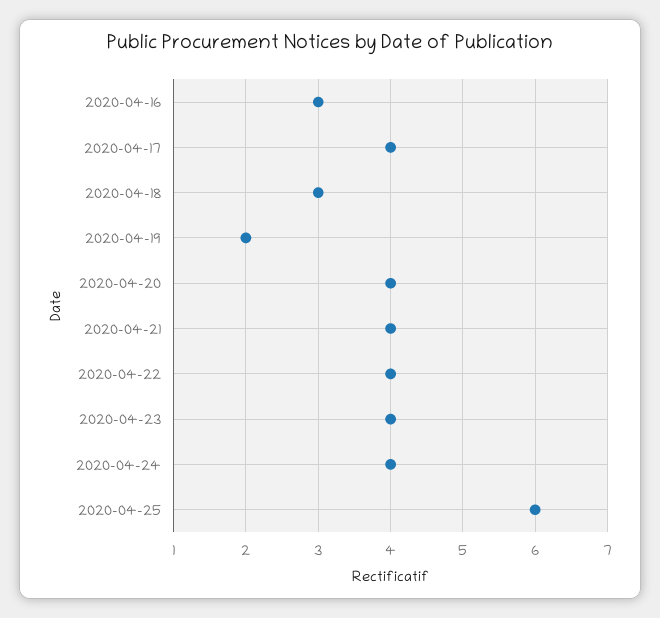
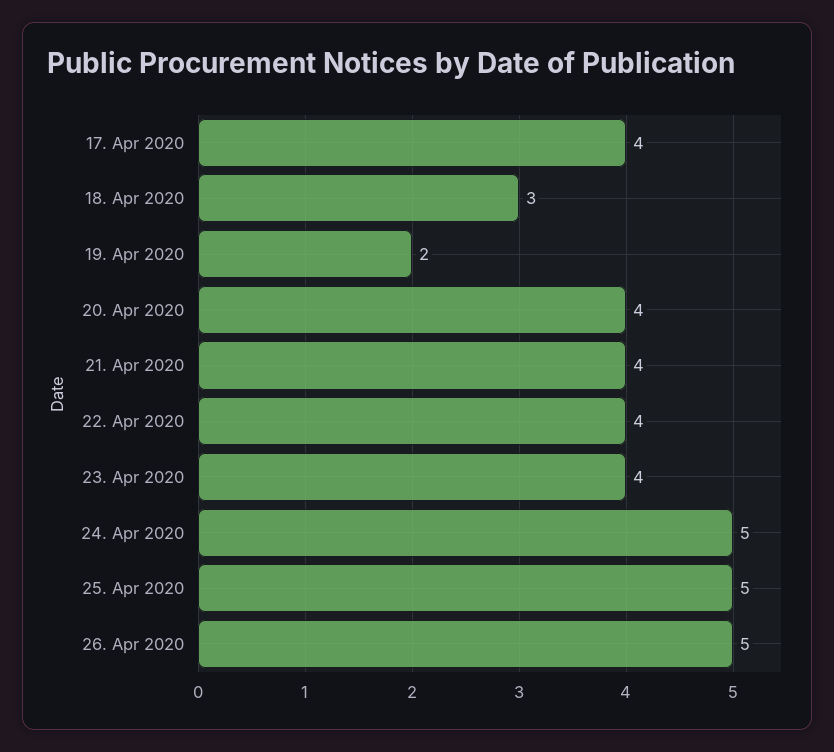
2020-04-16: 3 -> none
2020-04-24: 4 -> 5
2020-04-25: 6 -> 5
26. Apr 2020: none -> 5

